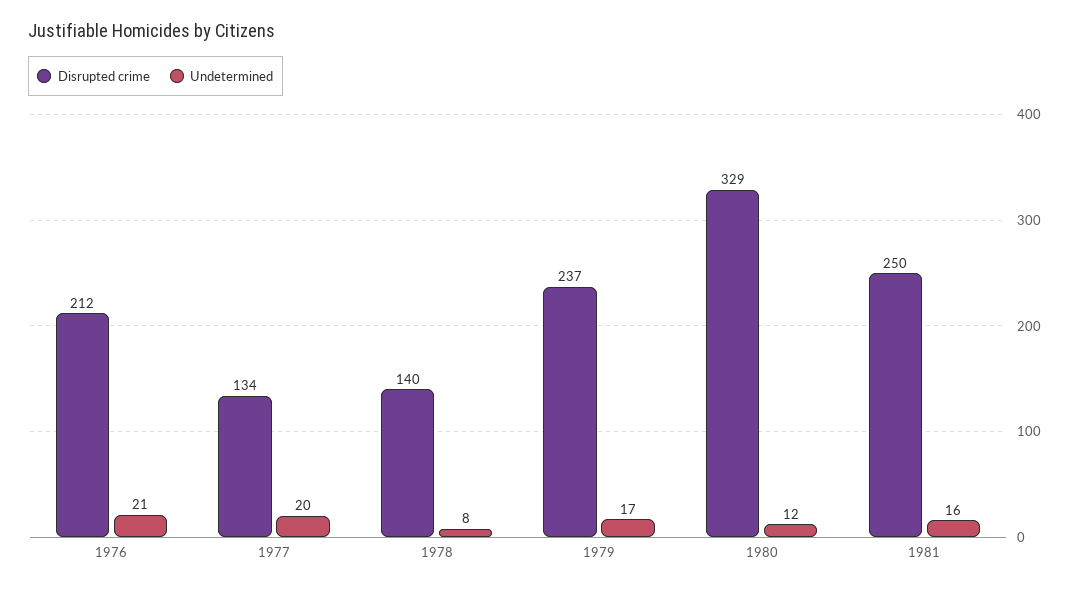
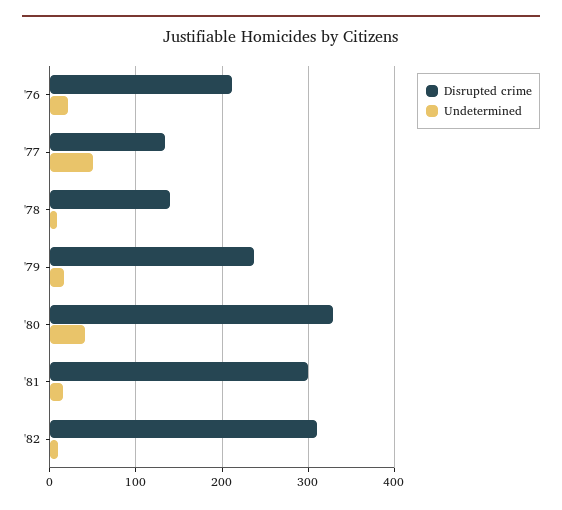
Undetermined, 1977: 20 -> 50
Undetermined, 1980: 12 -> 40
Disrupted crime, 1981: 250 -> 300
Disrupted crime, '82: none -> 310
Undetermined, '82: none -> 10

